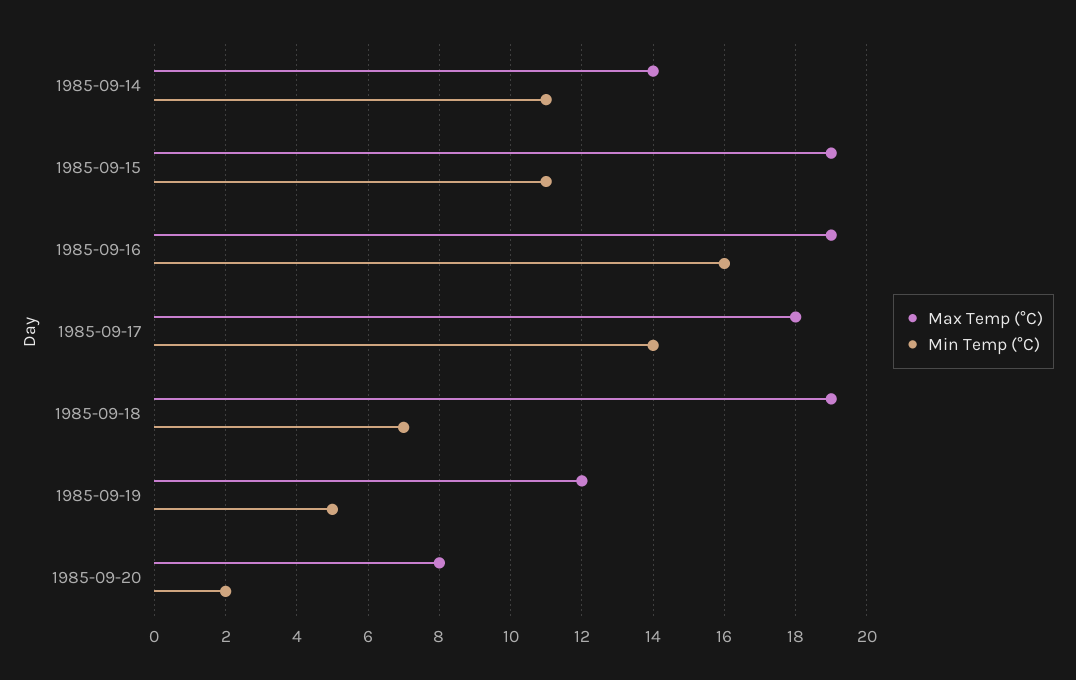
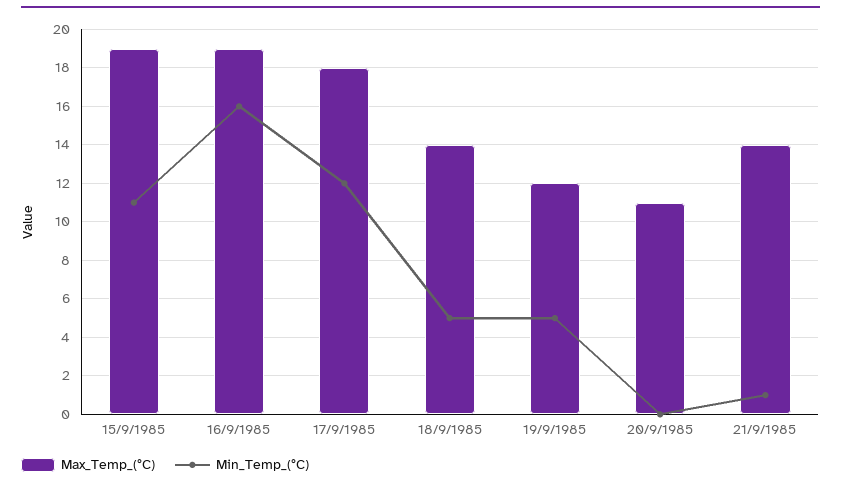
Max Temp (°C), 1985-09-14: 14 -> none
Min Temp (°C), 1985-09-14: 11 -> none
Min Temp (°C), 1985-09-17: 14 -> 12
Max Temp (°C), 1985-09-18: 19 -> 14
Min Temp (°C), 1985-09-18: 7 -> 5
Max Temp (°C), 1985-09-20: 8 -> 11
Min Temp (°C), 1985-09-20: 2 -> 0
Max Temp (°C), 21/9/1985: none -> 14
Min Temp (°C), 21/9/1985: none -> 1

